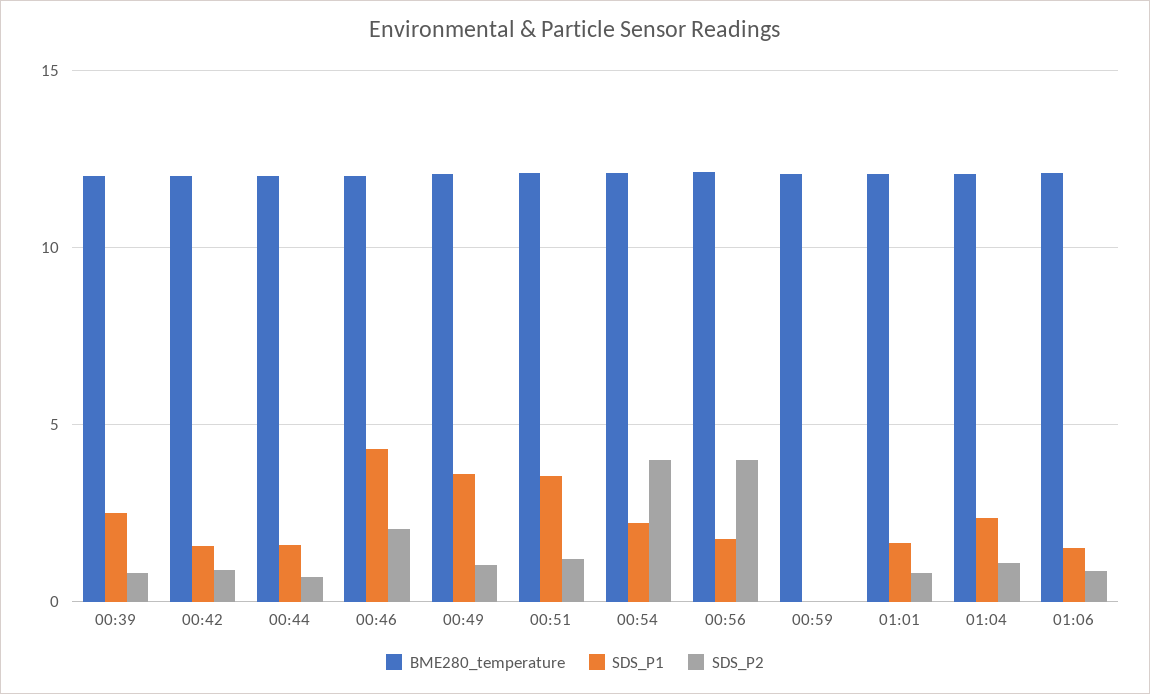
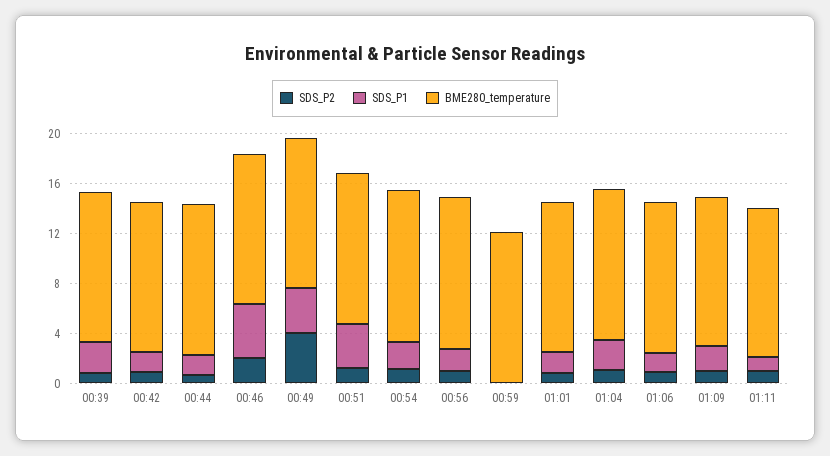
SDS_P2, 00:49: 1 -> 4
SDS_P2, 00:54: 4 -> 1
SDS_P2, 00:56: 4 -> 1
SDS_P2, 01:09: none -> 1
SDS_P1, 01:09: none -> 2
BME280_temperature, 01:09: none -> 12
SDS_P2, 01:11: none -> 1
SDS_P1, 01:11: none -> 1
BME280_temperature, 01:11: none -> 12

